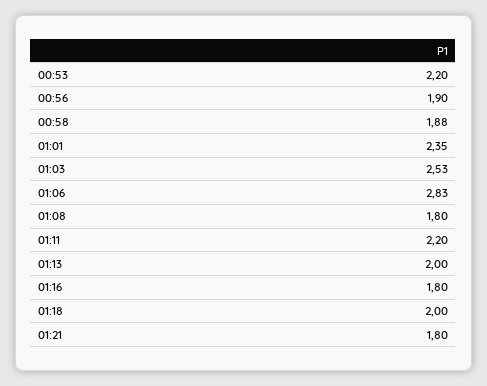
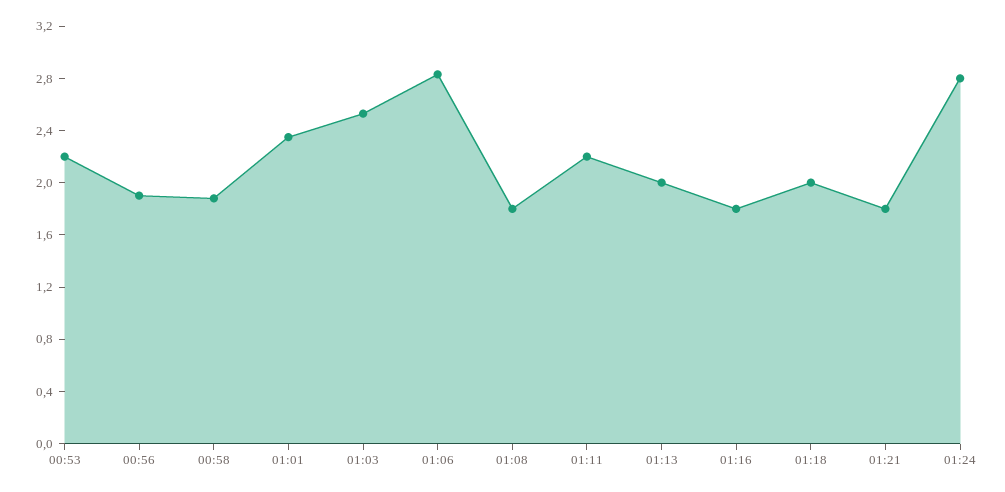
01:24: none -> 2.8

